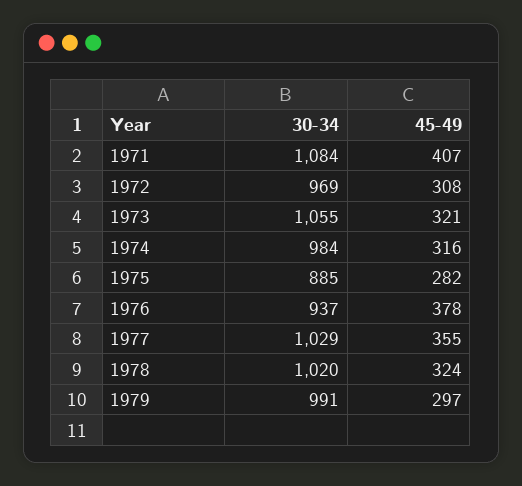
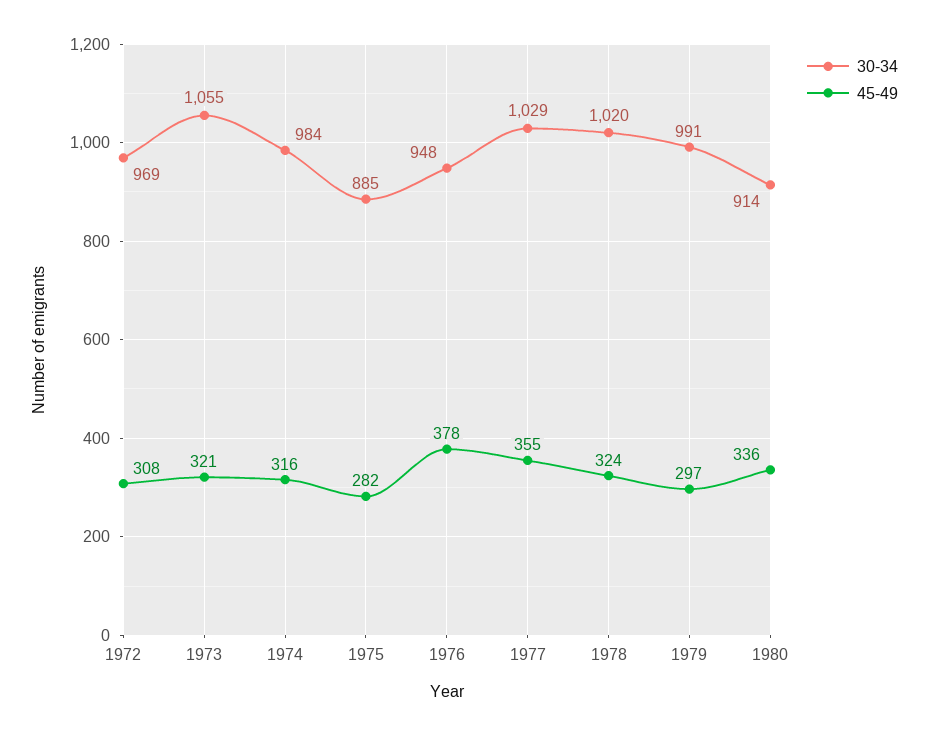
30-34, 1971: 1084 -> none
45-49, 1971: 407 -> none
30-34, 1976: 937 -> 948
30-34, 1980: none -> 914
45-49, 1980: none -> 336

